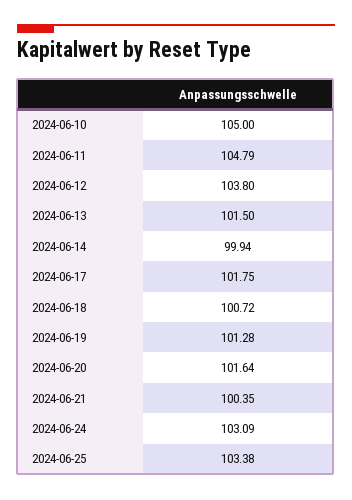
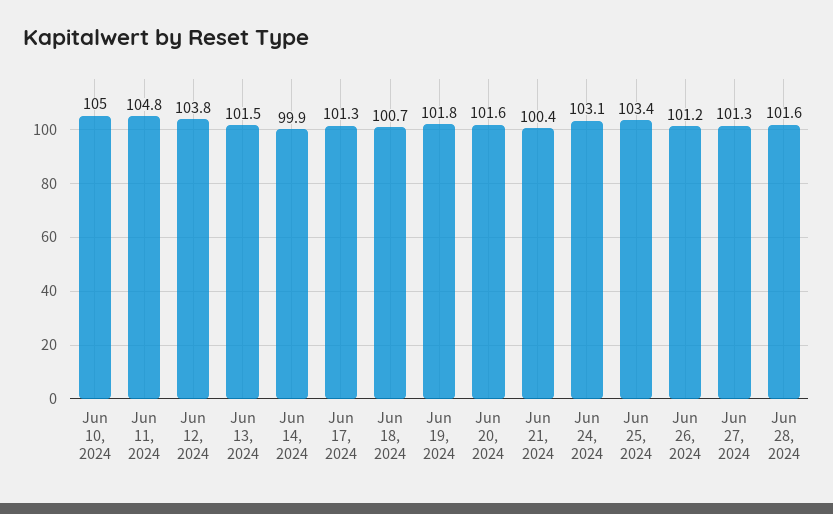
2024-06-17: 101.75 -> 101.3
2024-06-19: 101.28 -> 101.8
Jun 26, 2024: none -> 101.2
Jun 27, 2024: none -> 101.3
Jun 28, 2024: none -> 101.6

